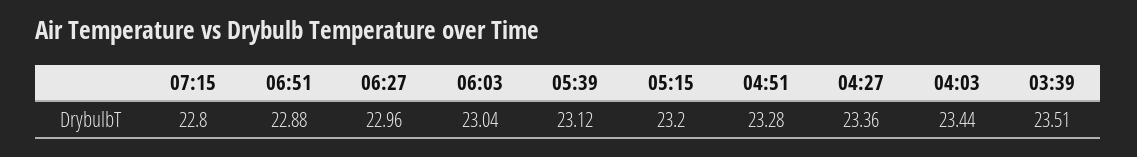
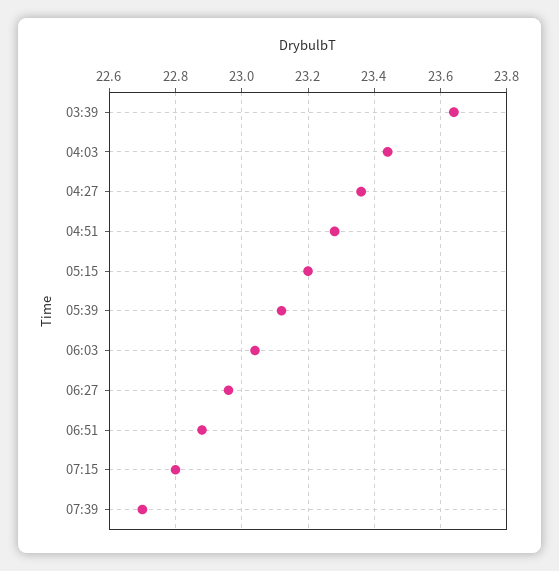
03:39: 23.51 -> 23.65
07:39: none -> 22.7

